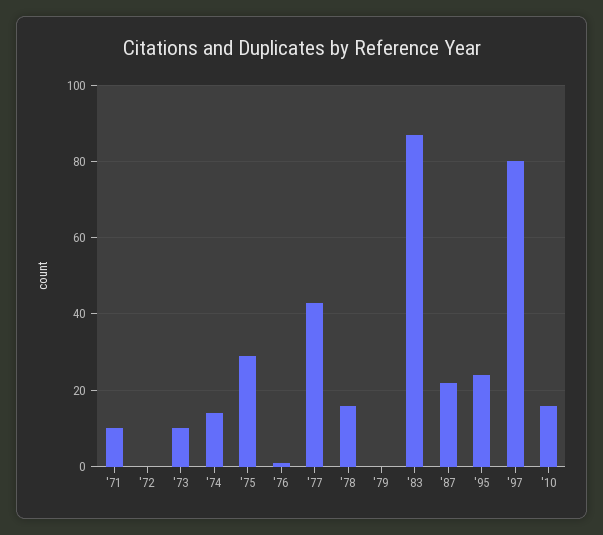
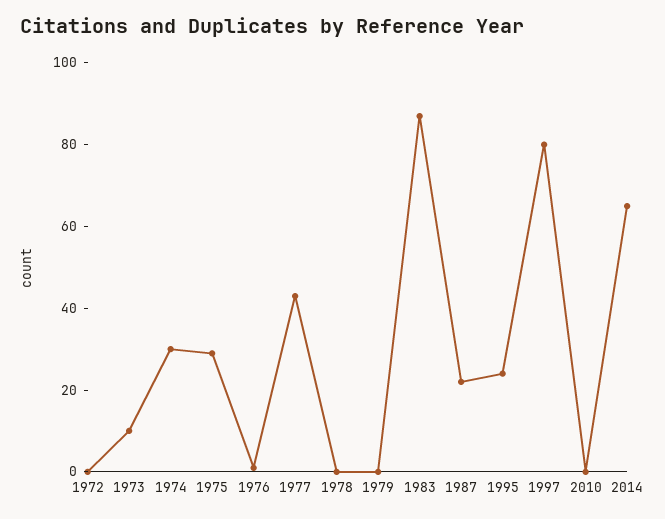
'71: 10 -> none
'74: 15 -> 30
'78: 15 -> 0
'10: 15 -> 0
2014: none -> 65

